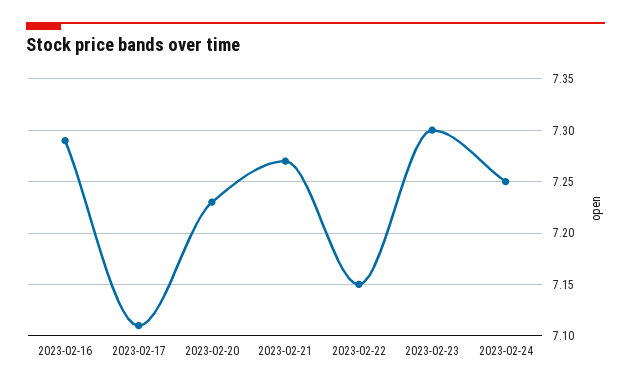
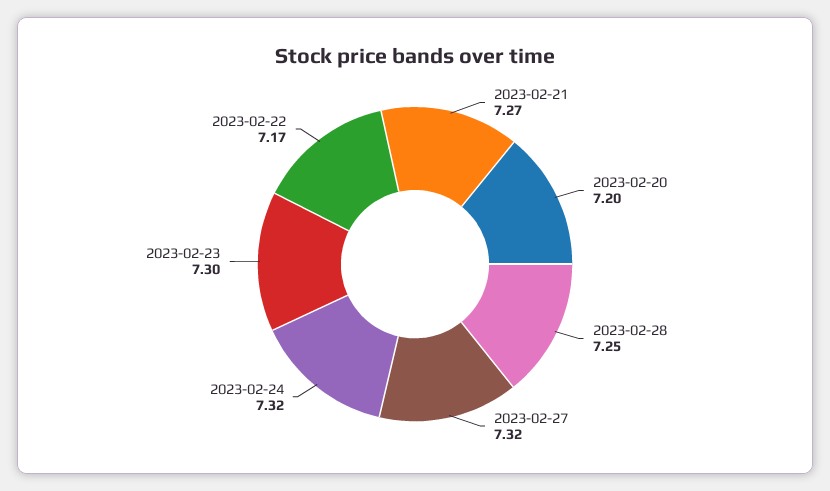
2023-02-16: 7.29 -> none
2023-02-17: 7.11 -> none
2023-02-20: 7.23 -> 7.2
2023-02-22: 7.15 -> 7.17
2023-02-24: 7.25 -> 7.32
2023-02-28: none -> 7.25
2023-02-27: none -> 7.32

